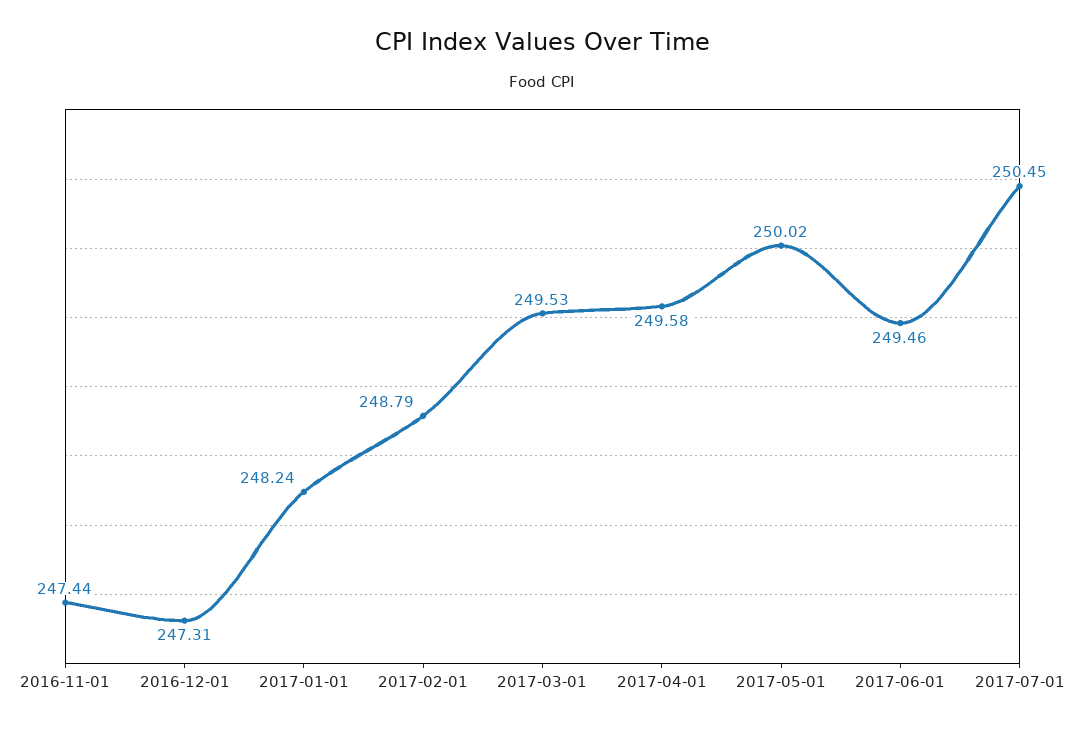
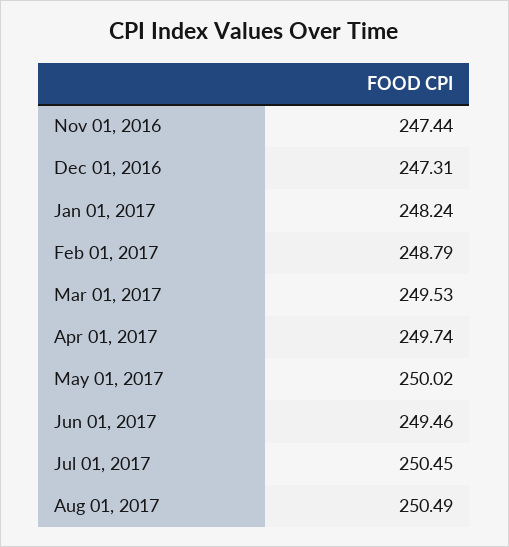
2017-04-01: 249.58 -> 249.74
Aug 01, 2017: none -> 250.49

